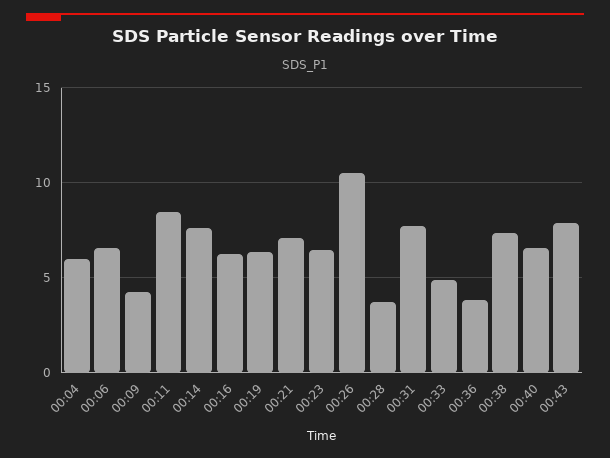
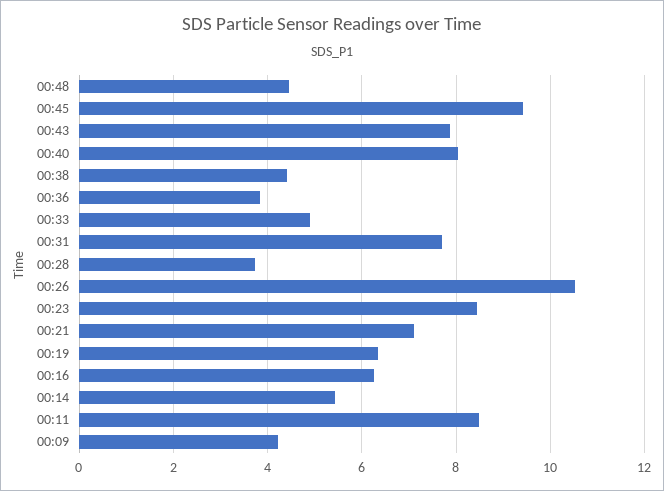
00:04: 6 -> none
00:06: 6.5 -> none
00:14: 7.5 -> 5.4
00:23: 6.5 -> 8.4
00:38: 7.5 -> 4.4
00:40: 6.5 -> 8
00:48: none -> 4.4
00:45: none -> 9.4

